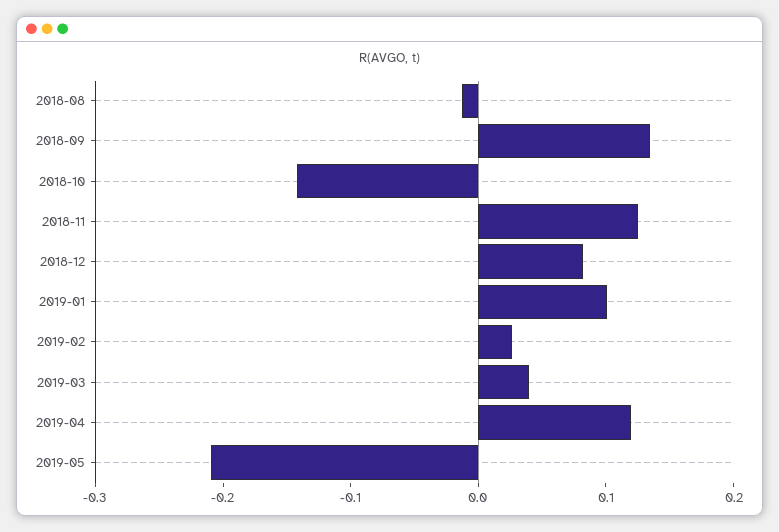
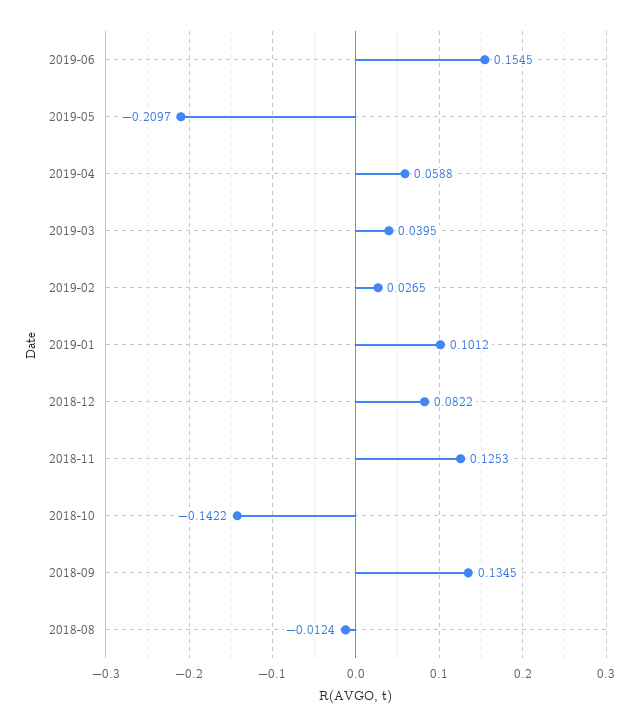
2019-04: 0.12 -> 0.0588
2019-06: none -> 0.1545

